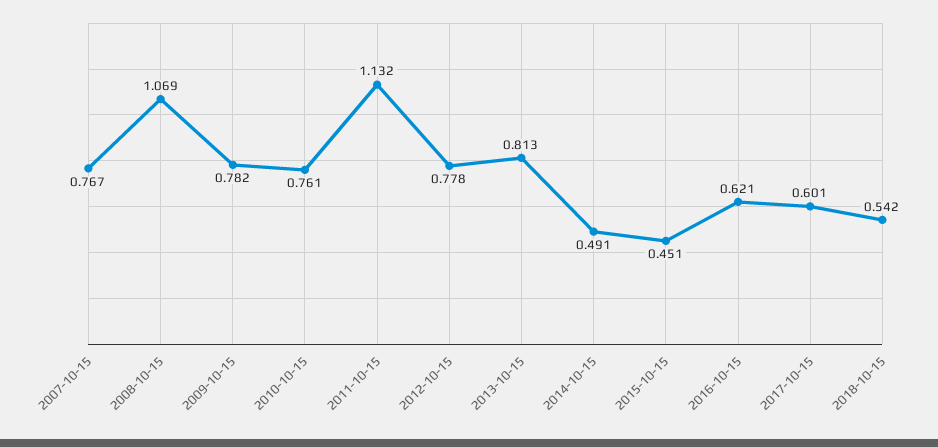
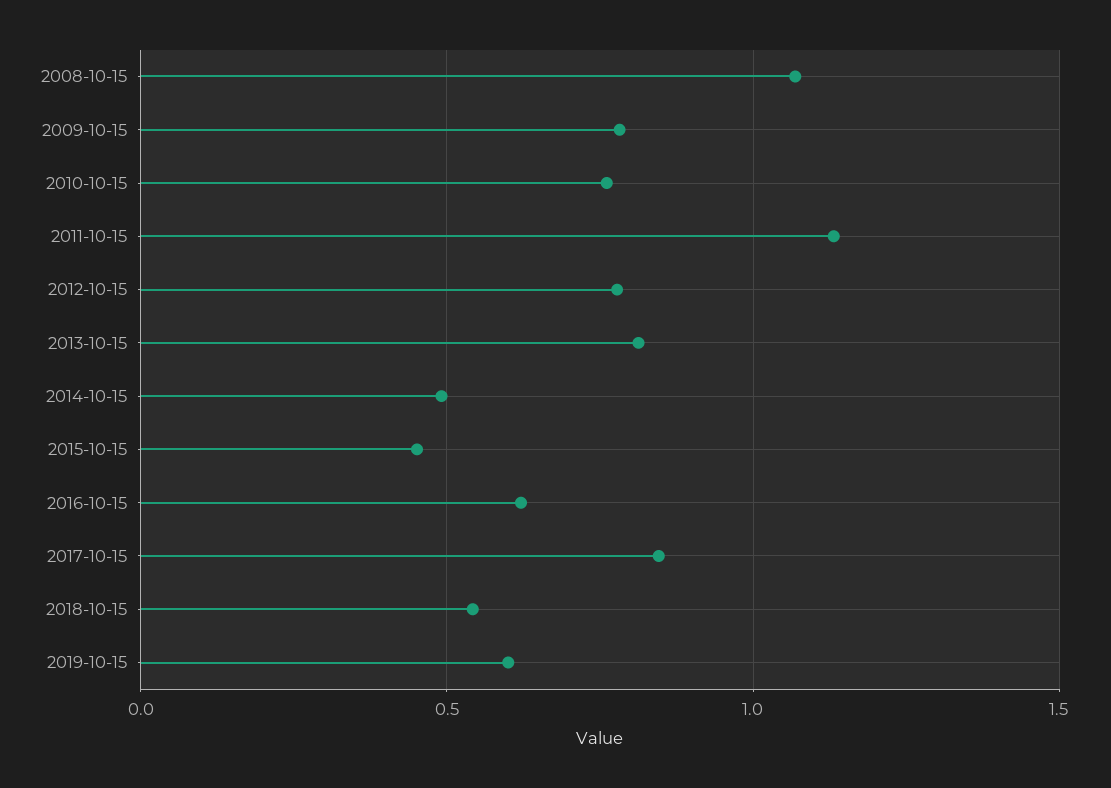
2007-10-15: 0.767 -> none
2017-10-15: 0.601 -> 0.85
2019-10-15: none -> 0.6

